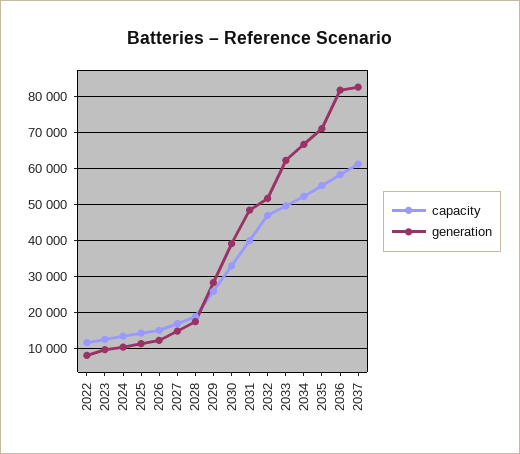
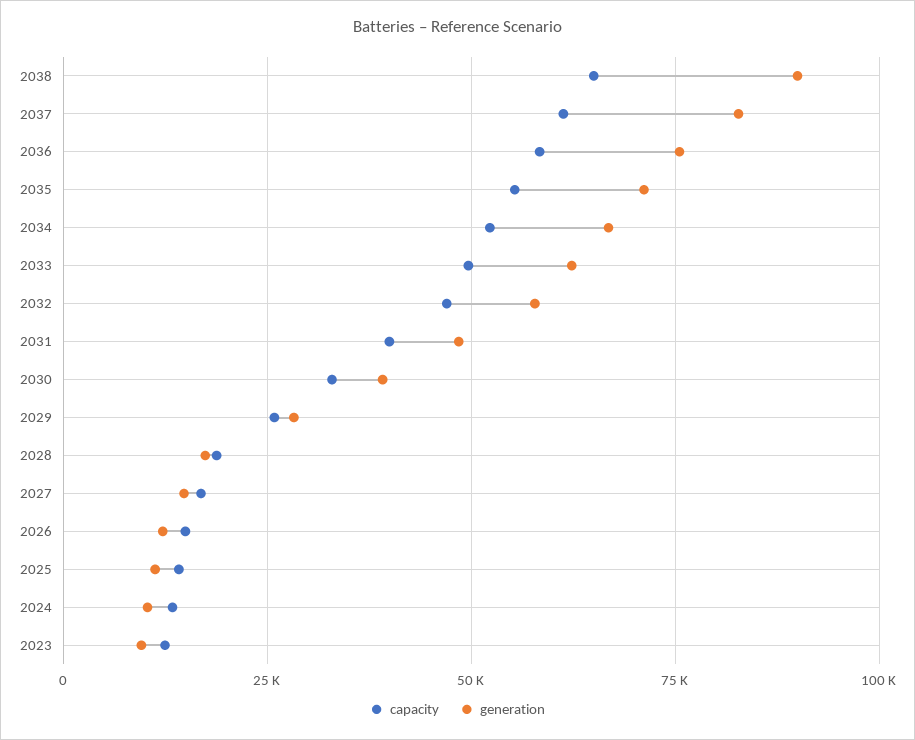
capacity, 2022: 12000 -> none
generation, 2022: 8000 -> none
generation, 2032: 52000 -> 57500
generation, 2036: 82000 -> 75000
capacity, 2038: none -> 65000
generation, 2038: none -> 90000

